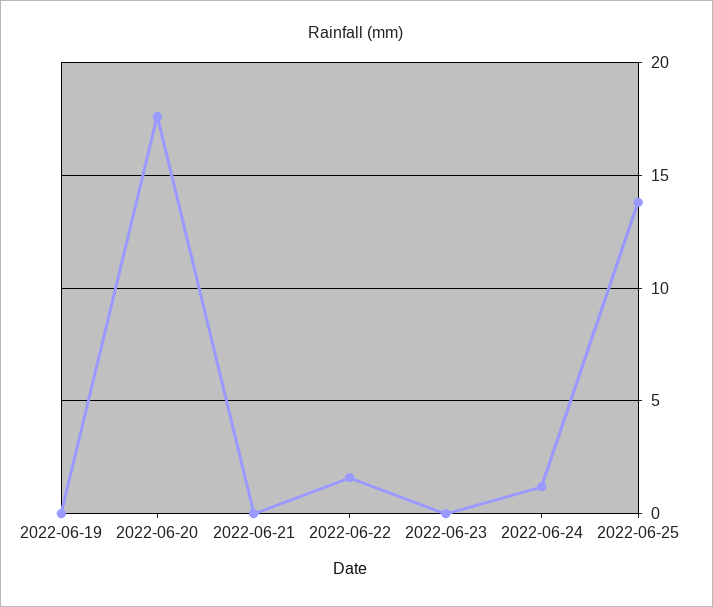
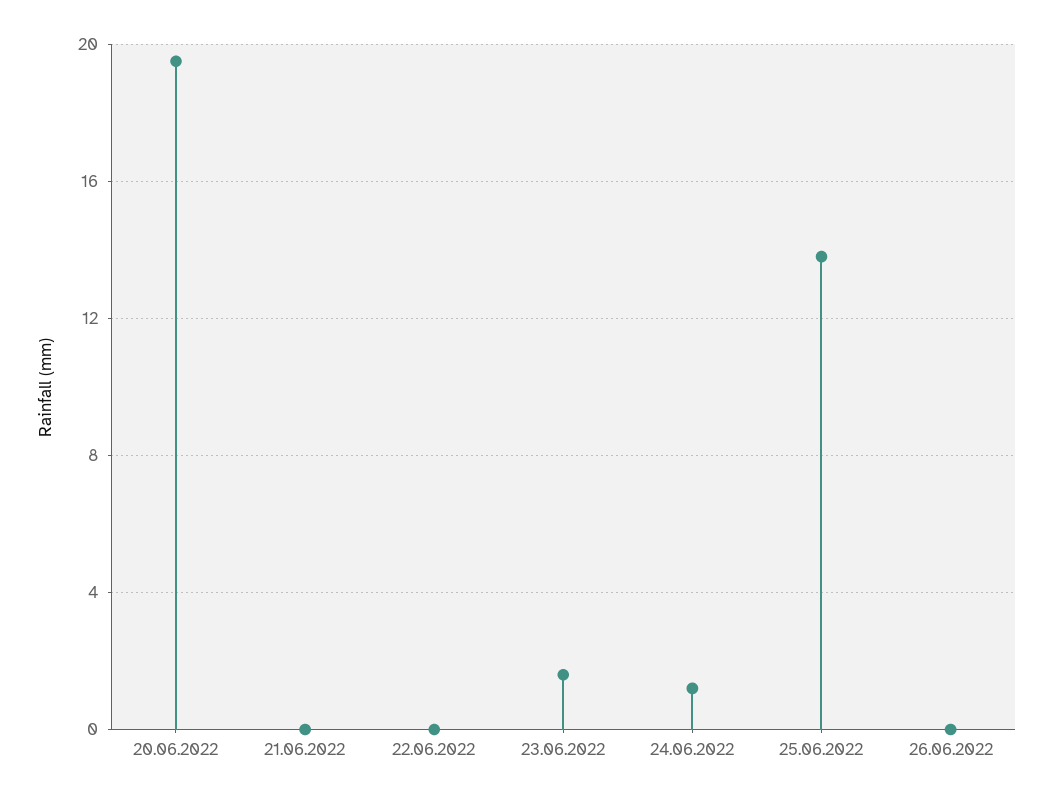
2022-06-19: 0 -> none
2022-06-20: 17.5 -> 19.5
2022-06-22: 1.5 -> 0
2022-06-23: 0 -> 1.5
26.06.2022: none -> 0

